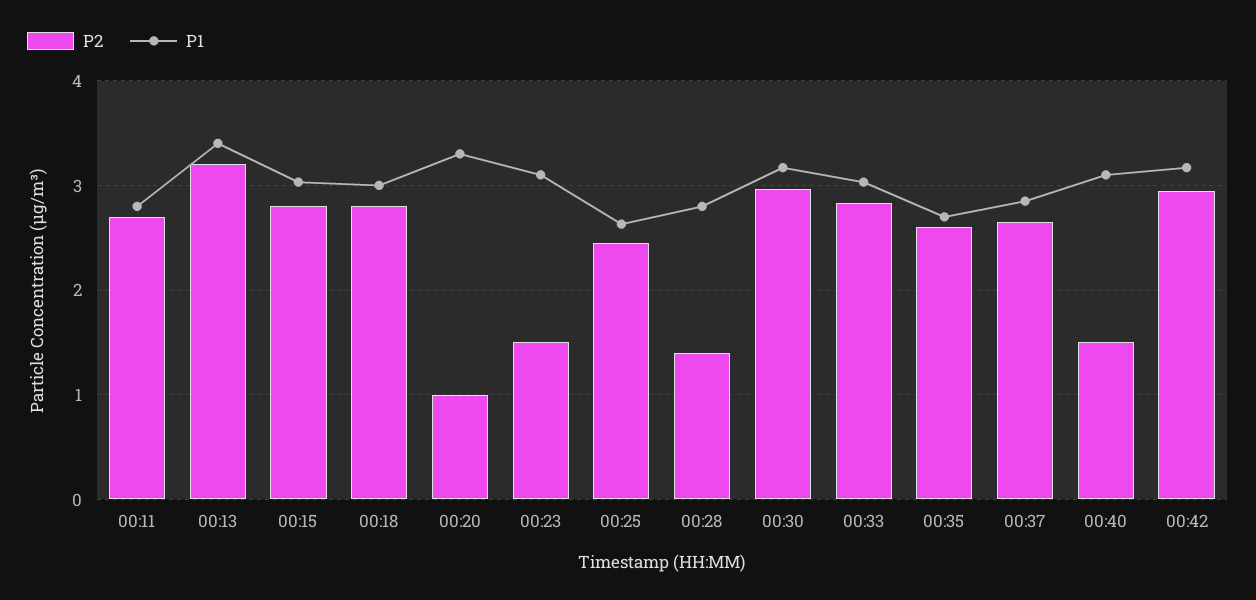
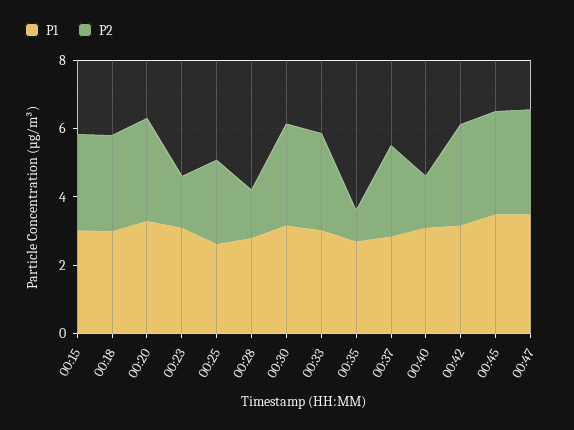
P2, 00:11: 2.7 -> none
P1, 00:11: 2.8 -> none
P2, 00:13: 3.2 -> none
P1, 00:13: 3.4 -> none
P2, 00:20: 1 -> 3
P2, 00:35: 2.6 -> 1
P1, 00:45: none -> 3.5
P2, 00:45: none -> 3
P1, 00:47: none -> 3.5
P2, 00:47: none -> 3

